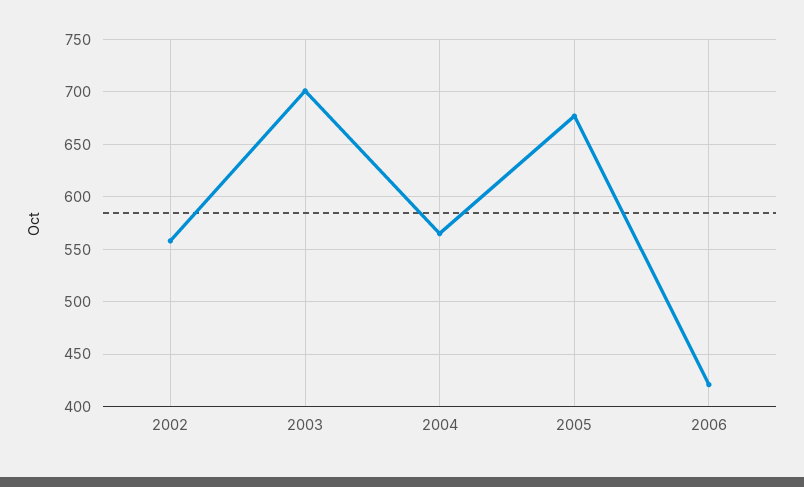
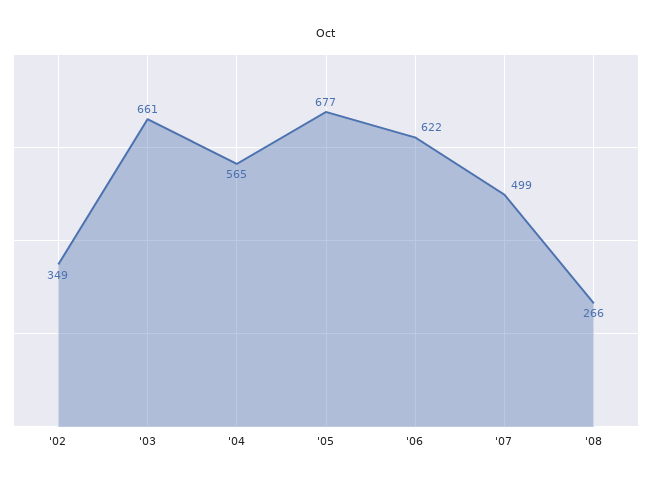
2002: 560 -> 349
2003: 700 -> 661
2006: 420 -> 622
'07: none -> 499
'08: none -> 266

